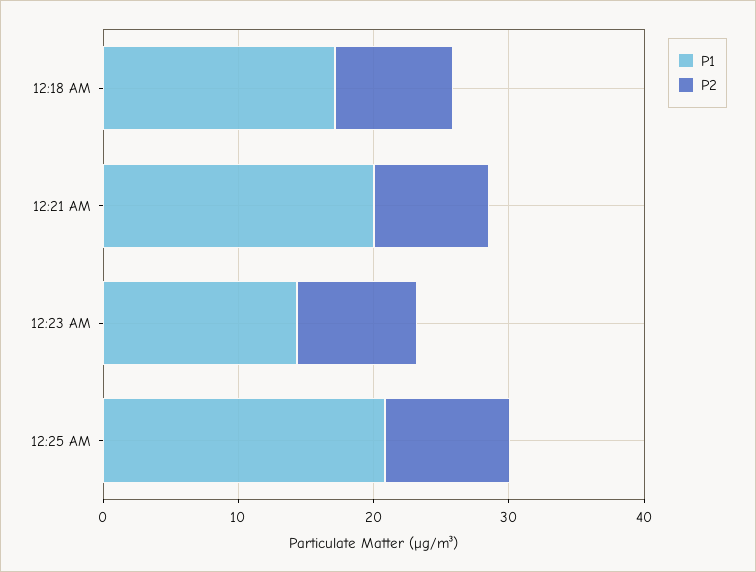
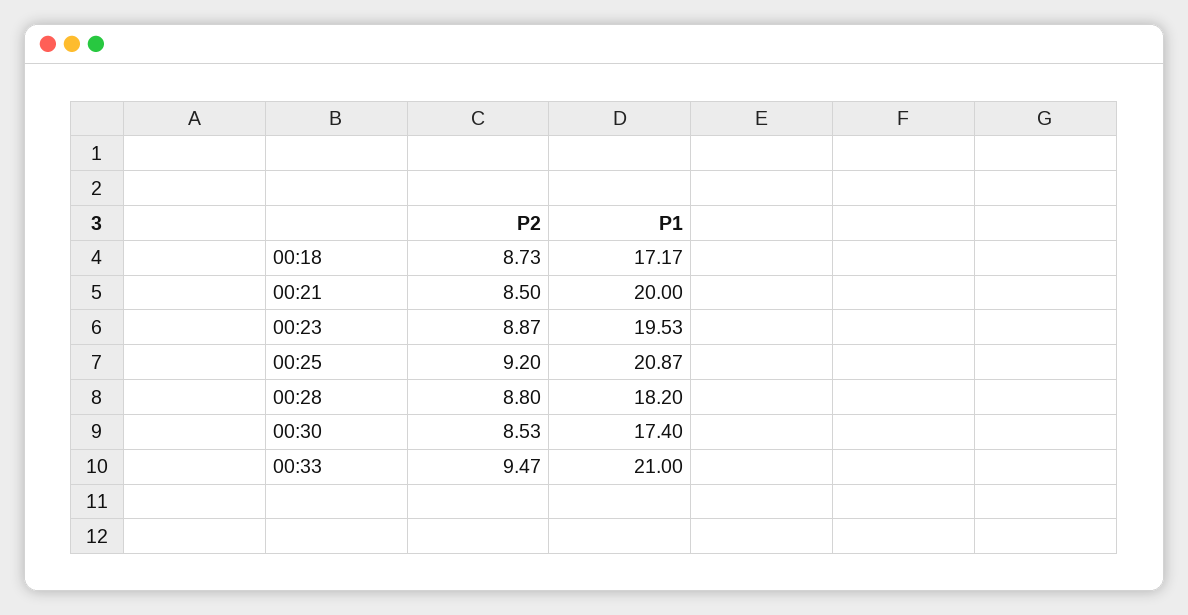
P1, 12:23 AM: 14 -> 19.53
P2, 00:28: none -> 8.8
P1, 00:28: none -> 18.2
P2, 00:30: none -> 8.53
P1, 00:30: none -> 17.4
P2, 00:33: none -> 9.47
P1, 00:33: none -> 21

